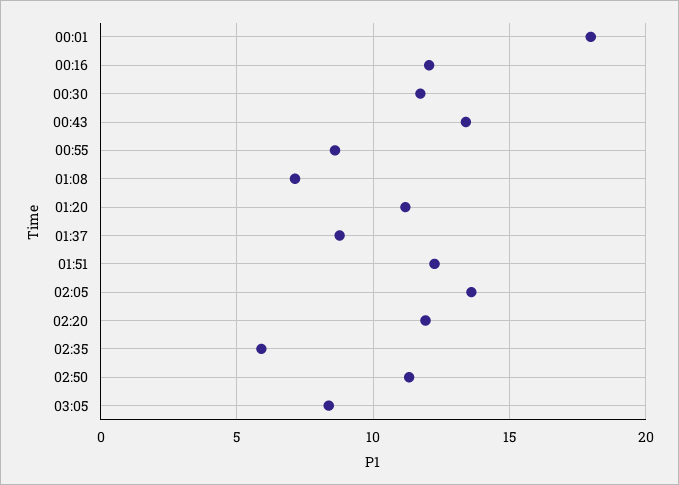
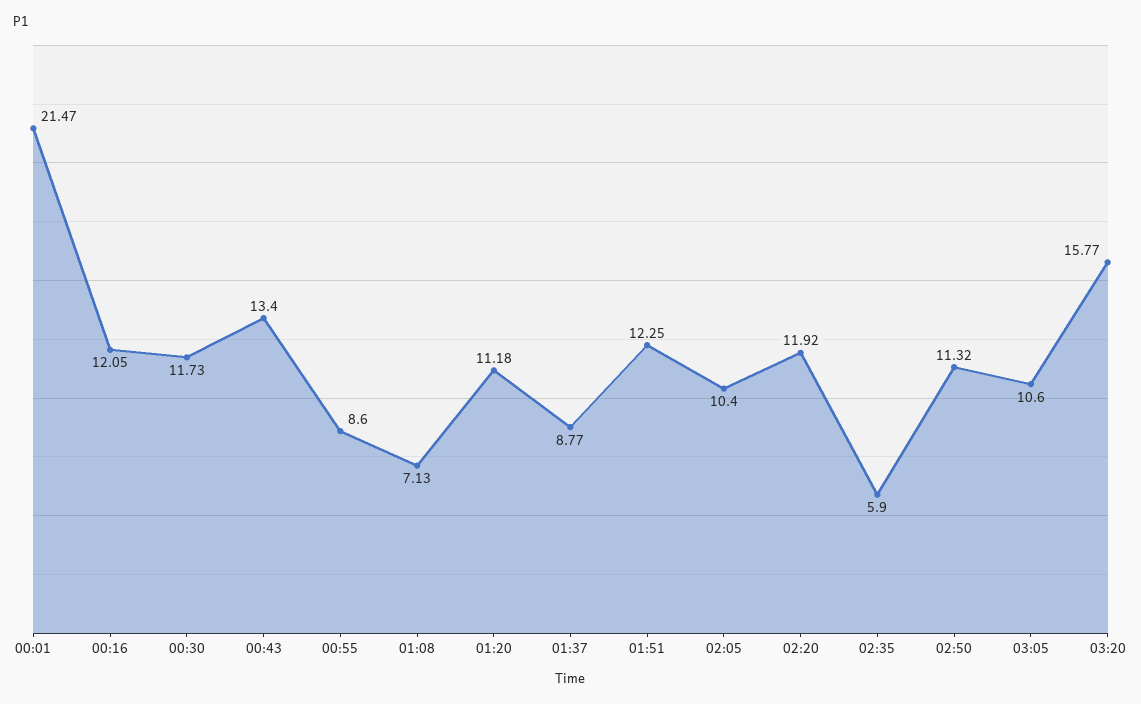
00:01: 18 -> 21.47
02:05: 13.5 -> 10.4
03:05: 8.5 -> 10.6
03:20: none -> 15.77

